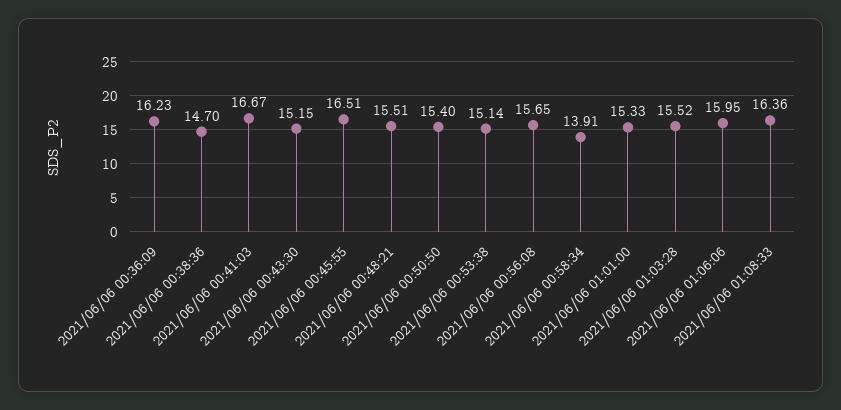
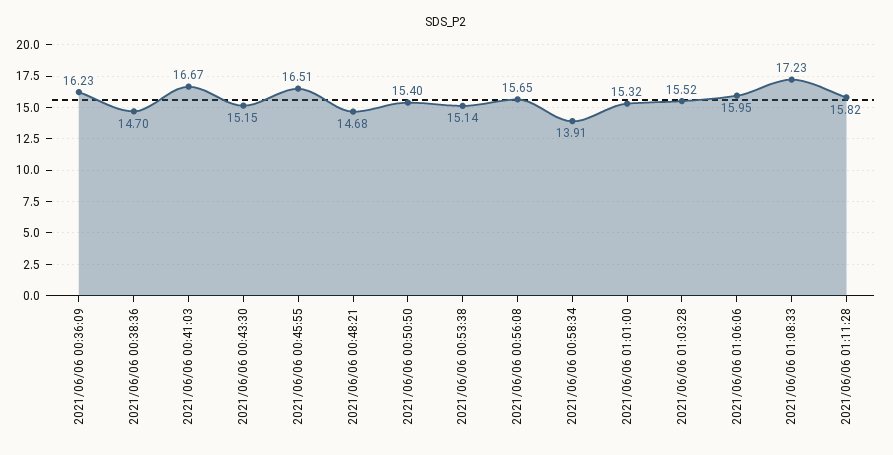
2021/06/06 00:48:21: 15.51 -> 14.68
2021/06/06 01:01:00: 15.33 -> 15.32
2021/06/06 01:08:33: 16.36 -> 17.23
2021/06/06 01:11:28: none -> 15.82

